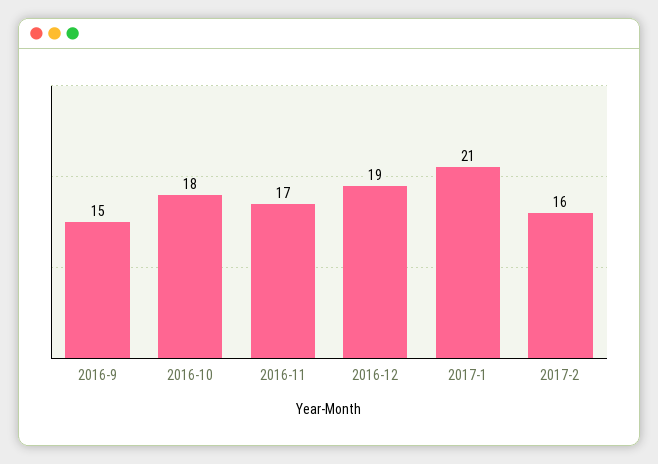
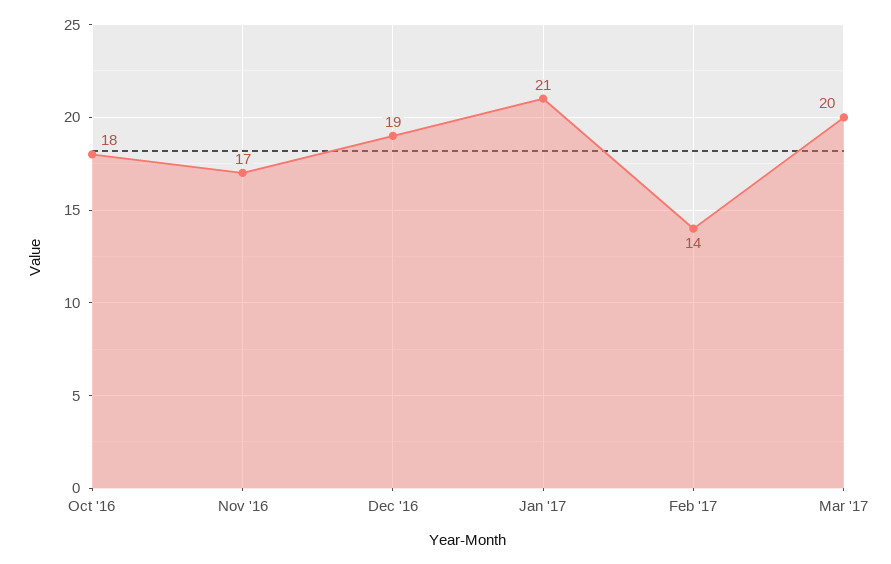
2016-9: 15 -> none
2017-2: 16 -> 14
Mar '17: none -> 20

